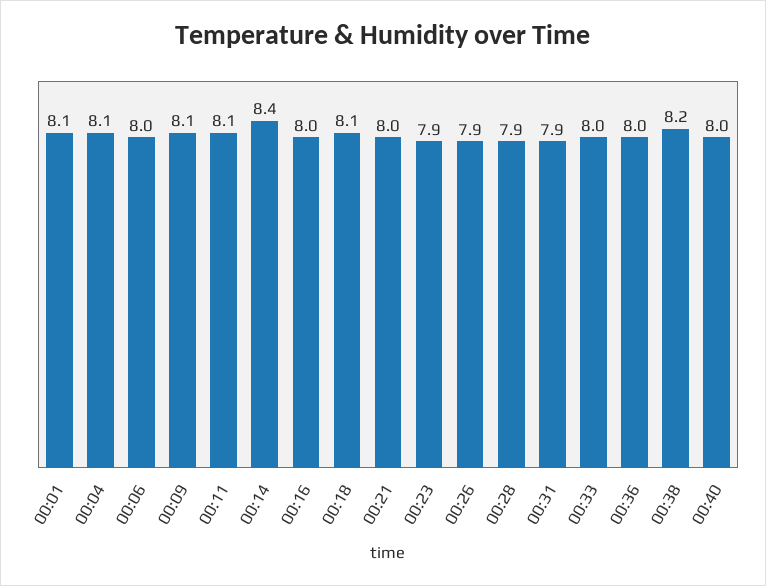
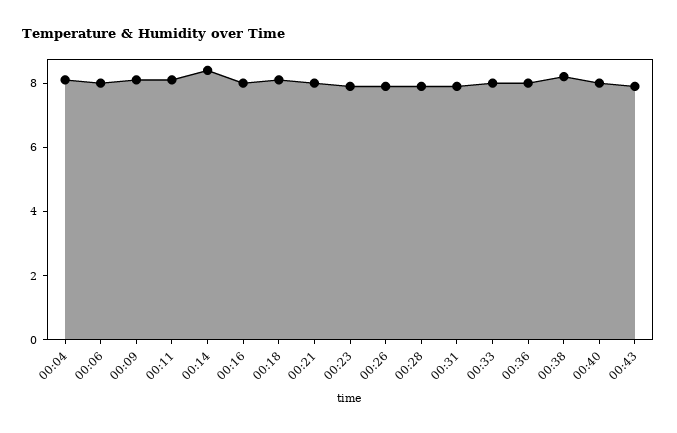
00:01: 8.1 -> none
00:43: none -> 8

